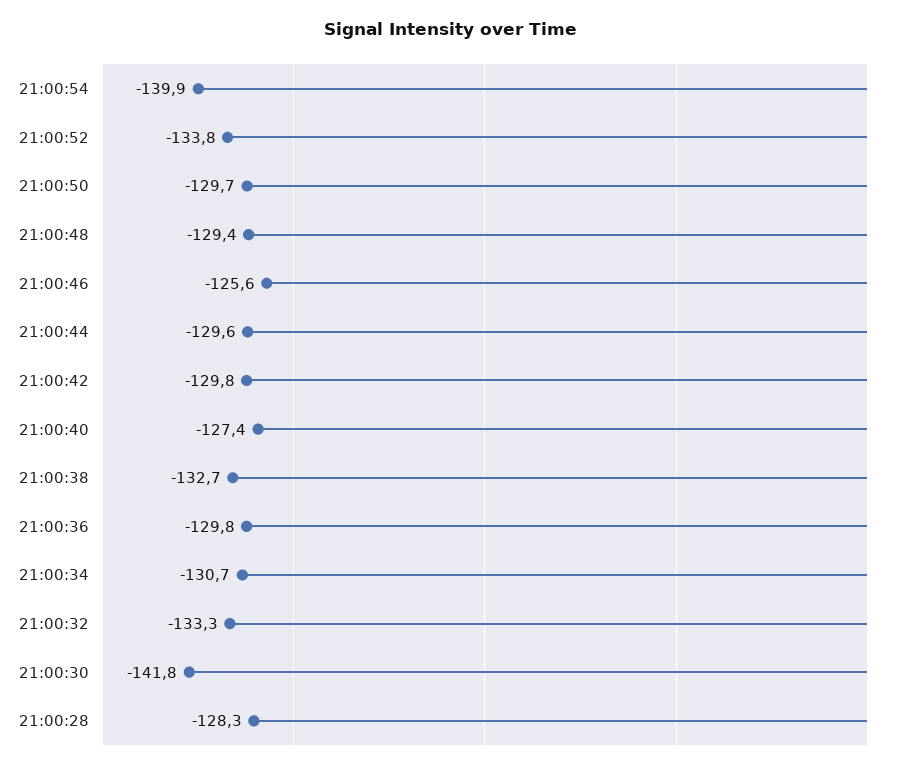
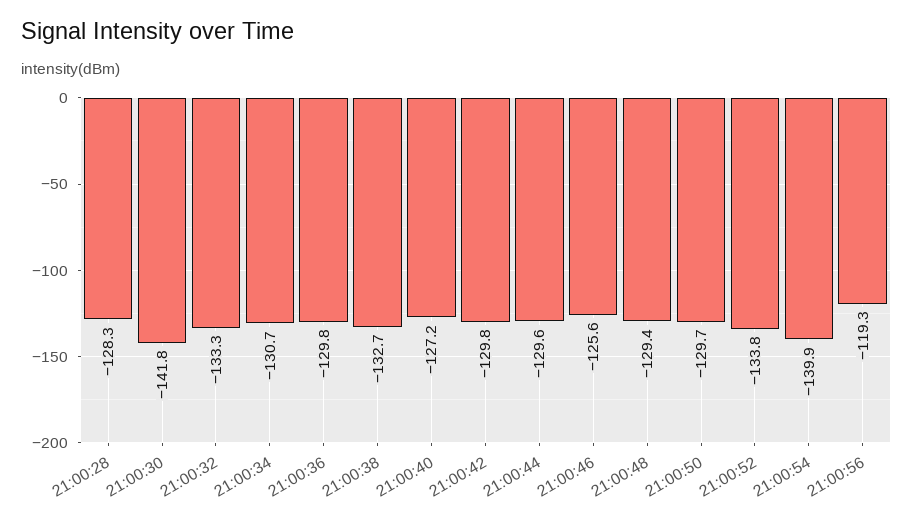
21:00:40: -127.4 -> -127.2
21:00:56: none -> -119.3

